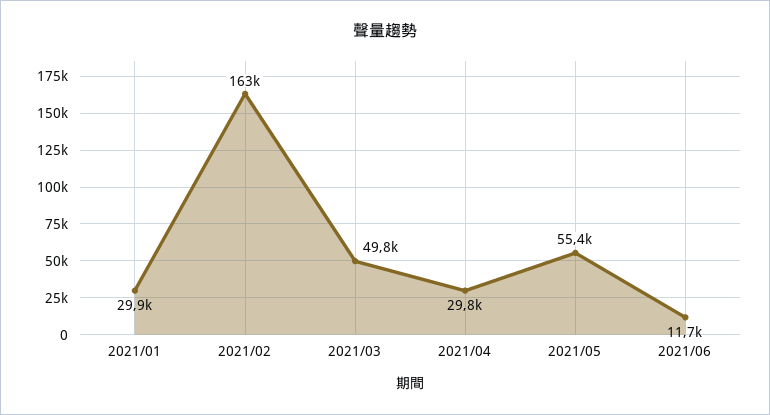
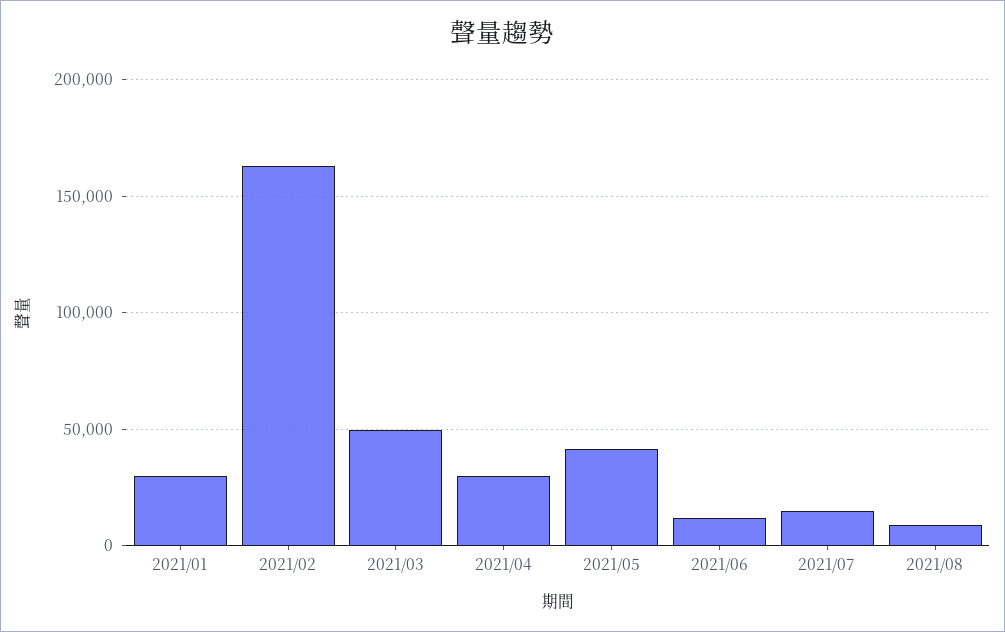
2021/05: 55400 -> 40000
2021/07: none -> 15000
2021/08: none -> 10000

